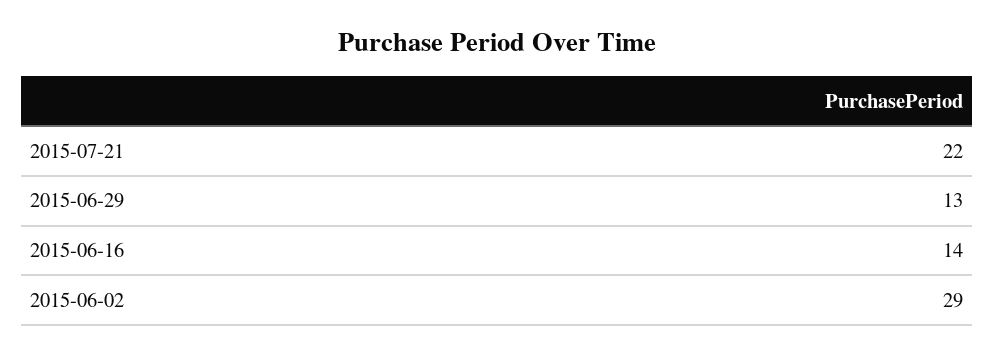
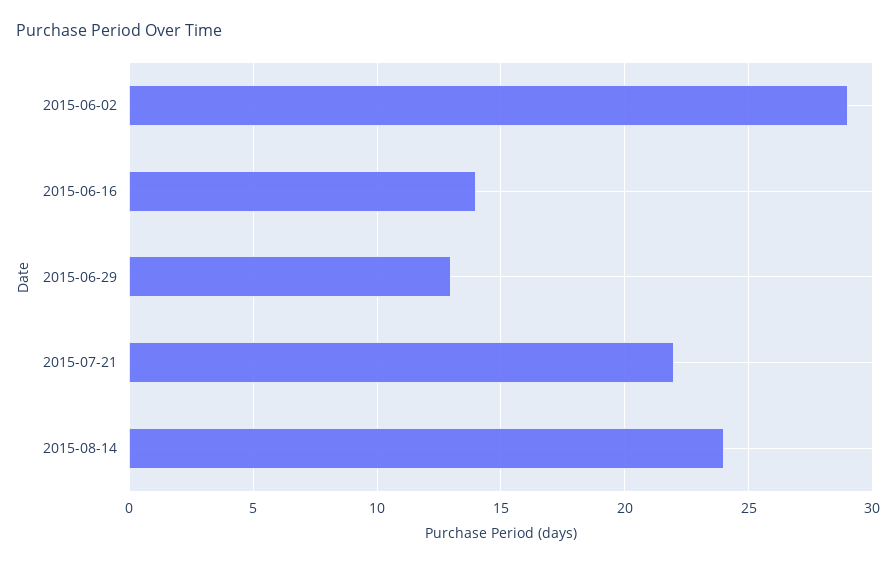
2015-08-14: none -> 24

